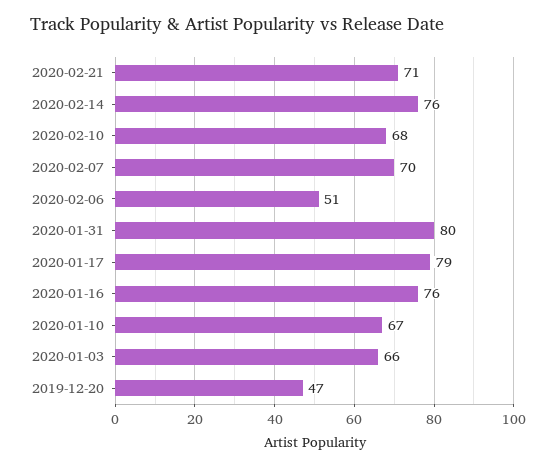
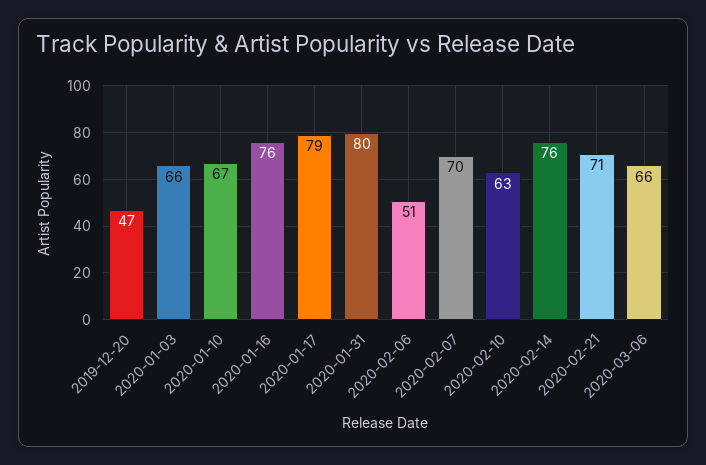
2020-02-10: 68 -> 63
2020-03-06: none -> 66

